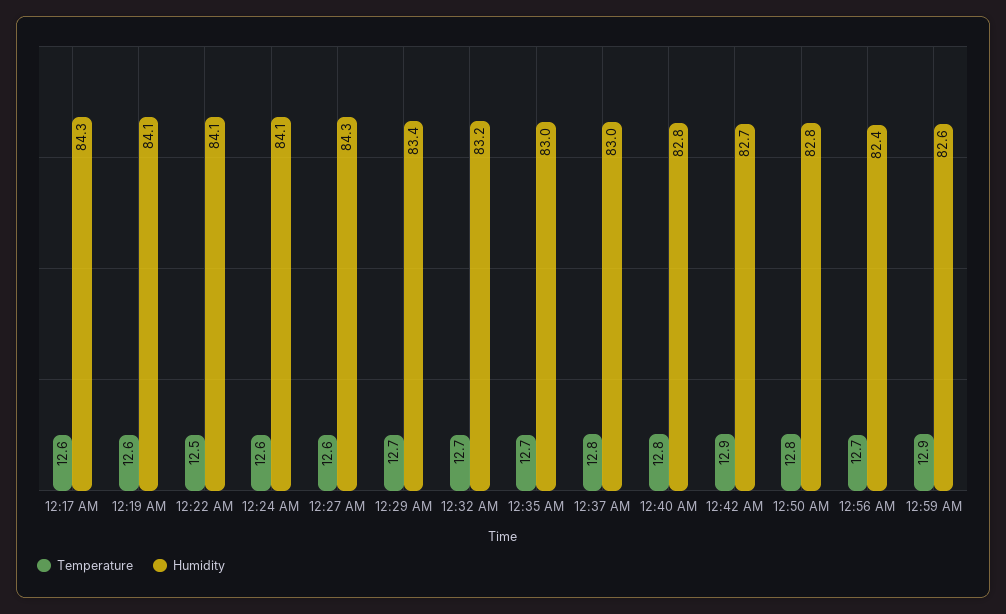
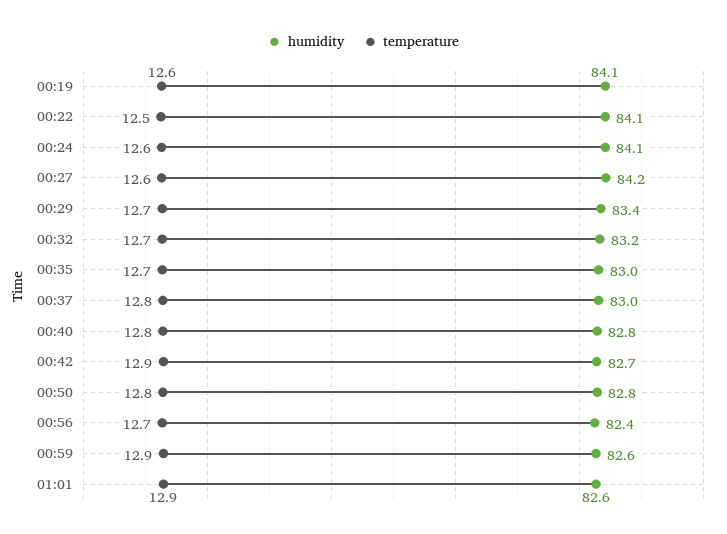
Temperature, 12:17 AM: 12.6 -> none
Humidity, 12:17 AM: 84.3 -> none
Humidity, 12:27 AM: 84.3 -> 84.2
Humidity, 01:01: none -> 82.6
Temperature, 01:01: none -> 12.9

